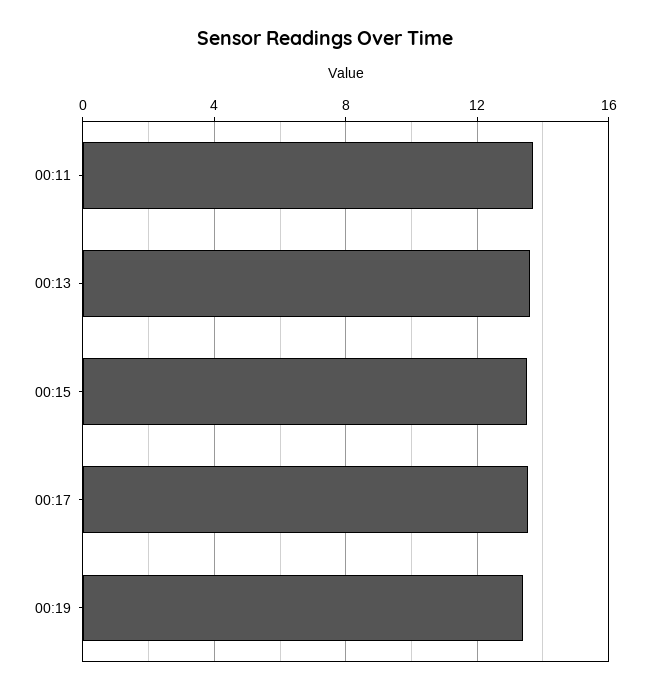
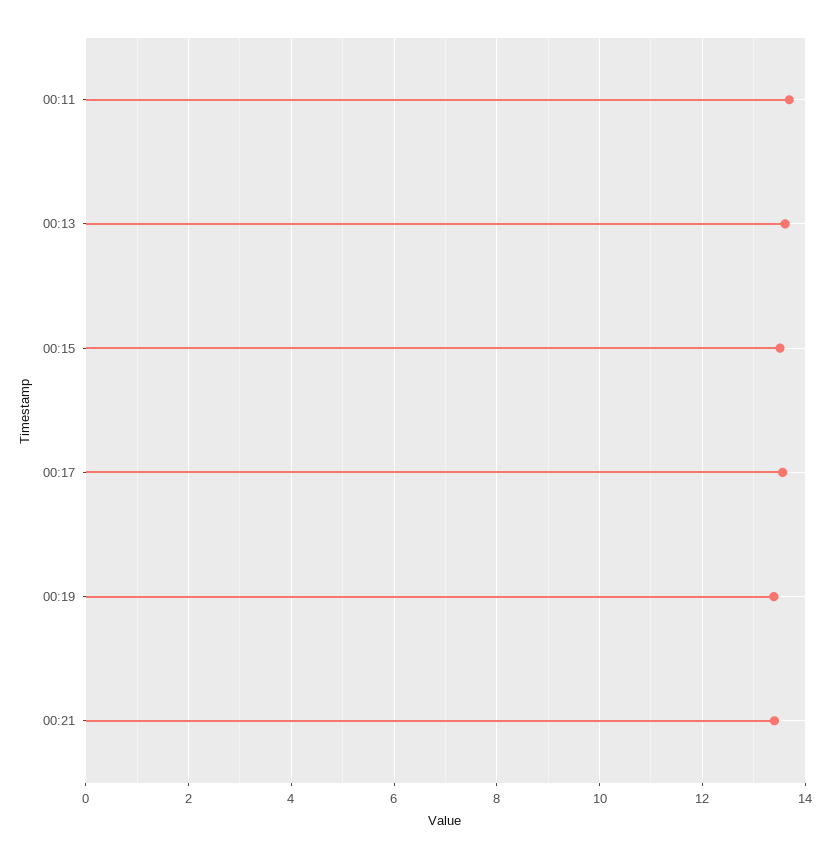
00:21: none -> 13.4

